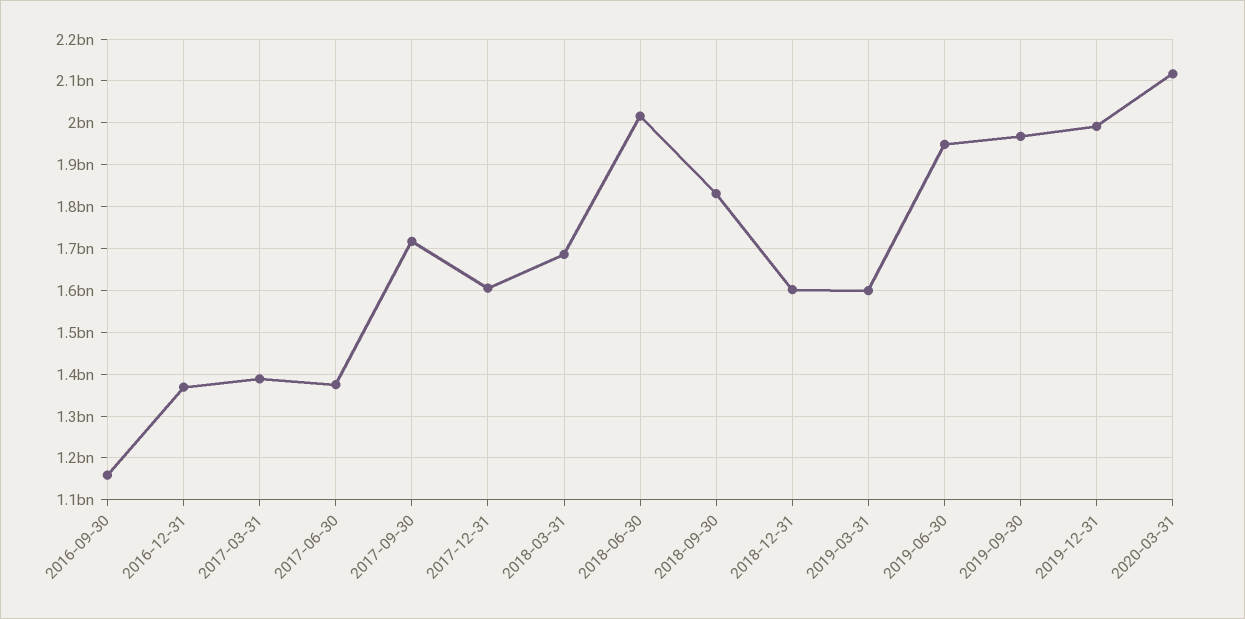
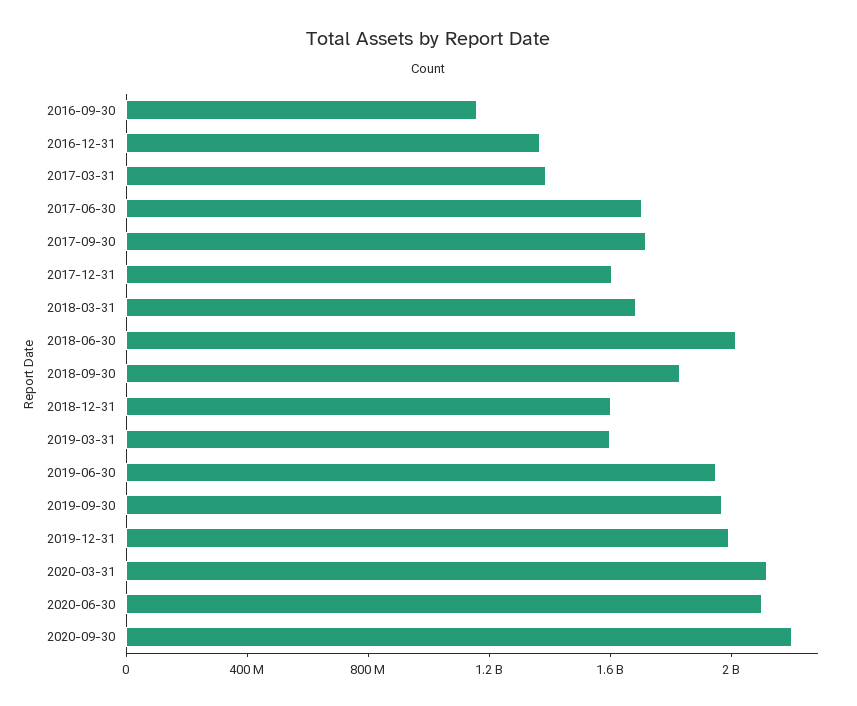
2017-06-30: 1380000000 -> 1700000000
2020-06-30: none -> 2100000000
2020-09-30: none -> 2200000000

